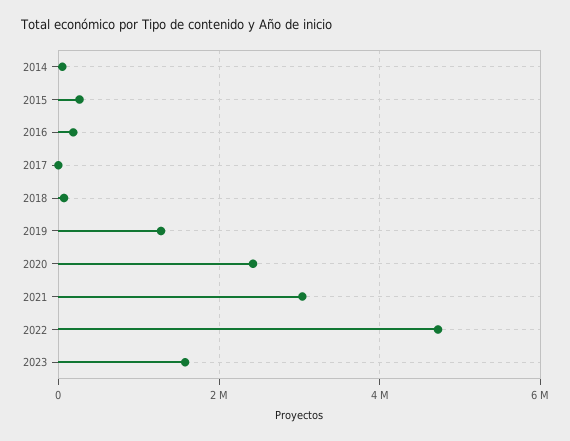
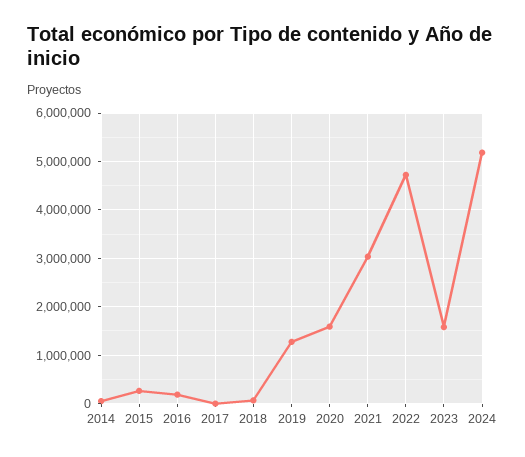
2020: 2400000 -> 1600000
2024: none -> 5200000

